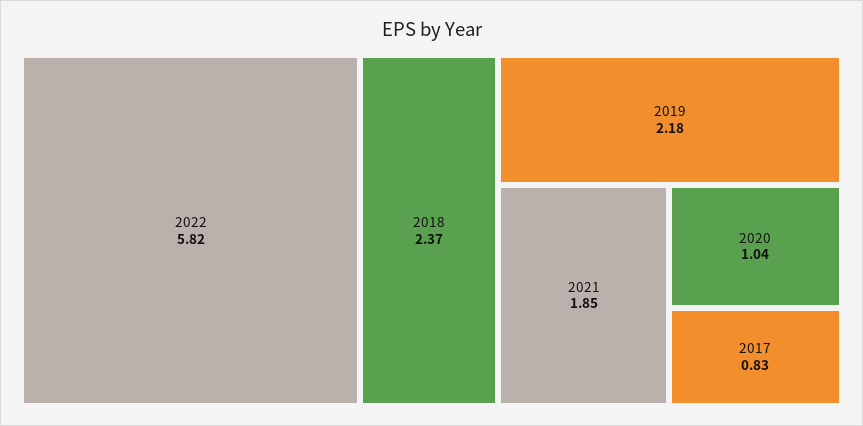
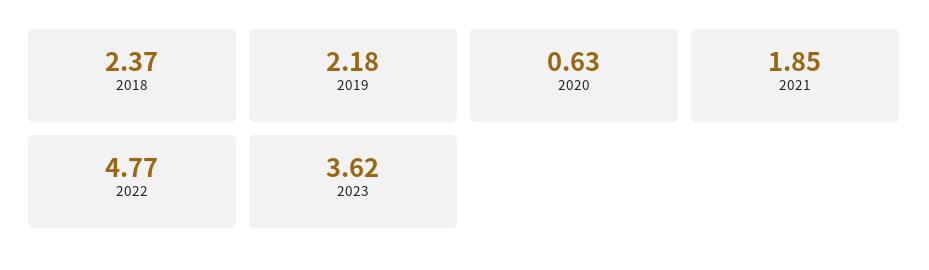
2022: 5.82 -> 4.77
2020: 1.04 -> 0.63
2017: 0.83 -> none
2023: none -> 3.62

